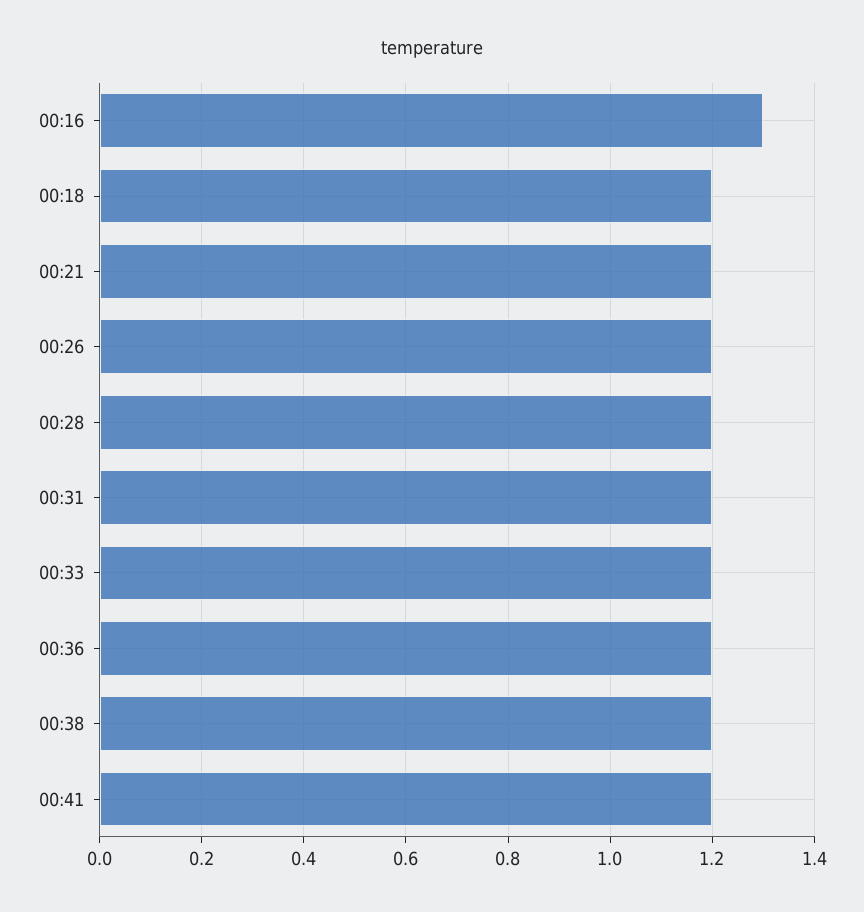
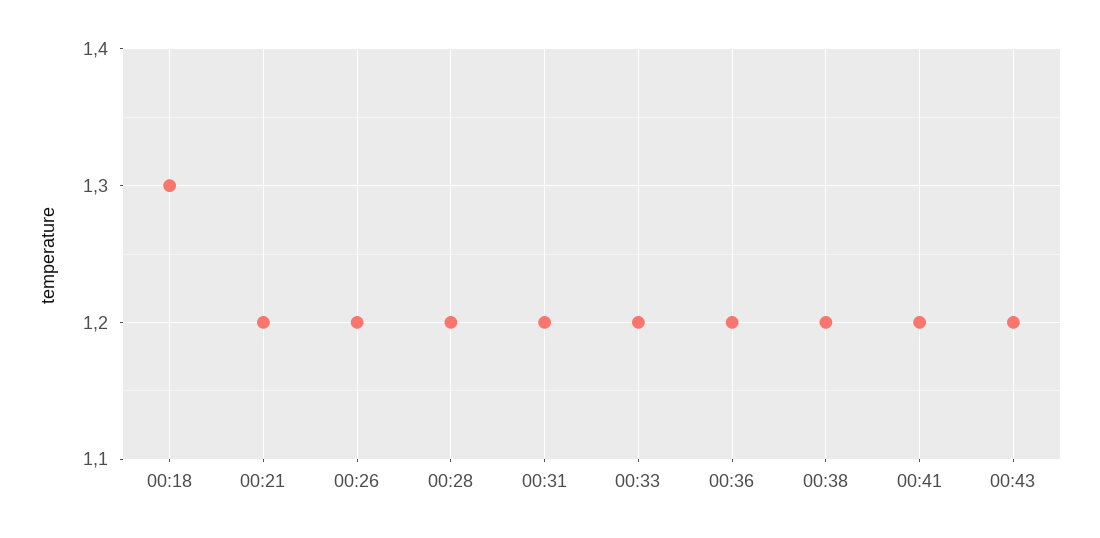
00:16: 1.3 -> none
00:18: 1.2 -> 1.3
00:43: none -> 1.2

